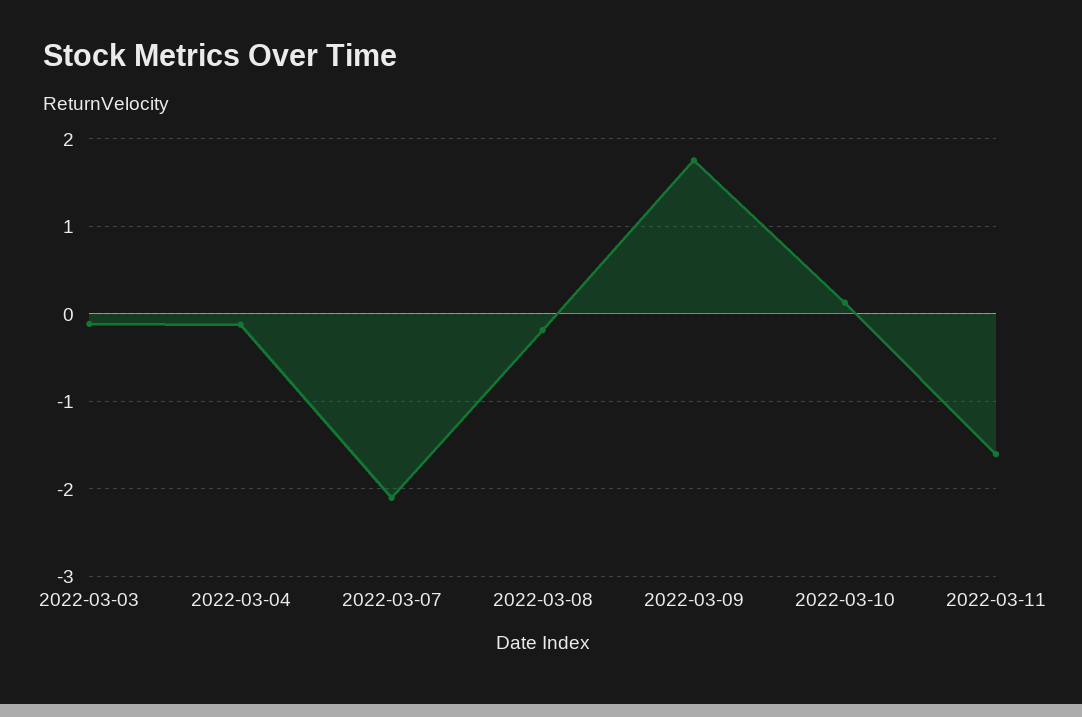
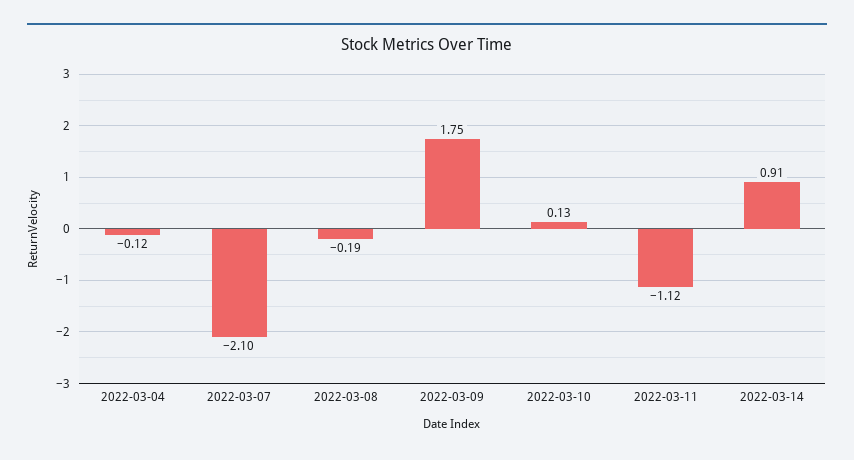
2022-03-03: -0.1 -> none
2022-03-11: -1.6 -> -1.12
2022-03-14: none -> 0.91

